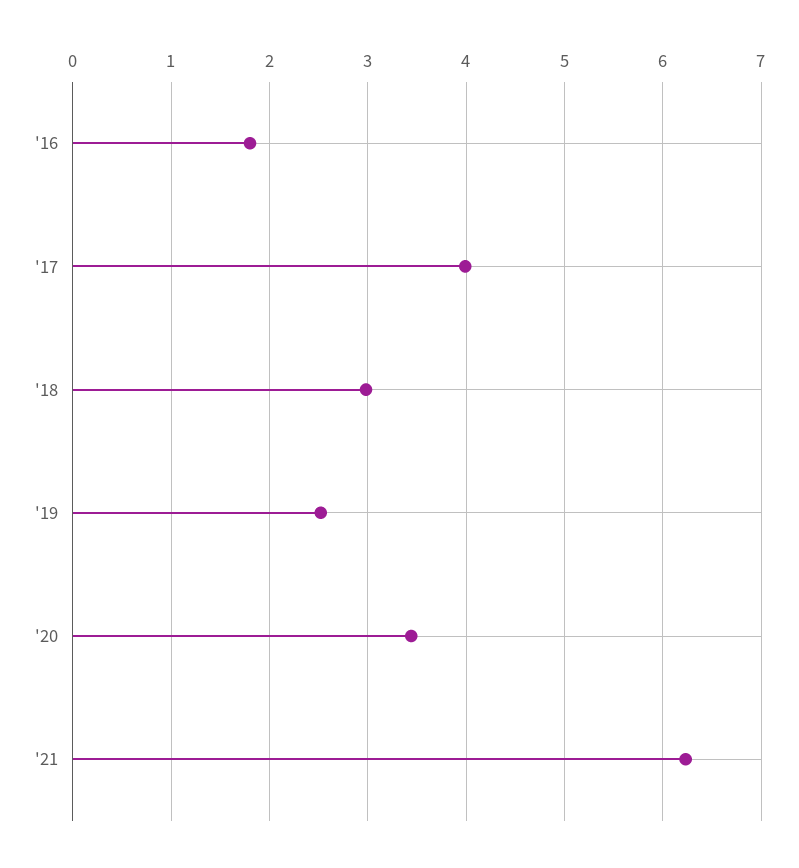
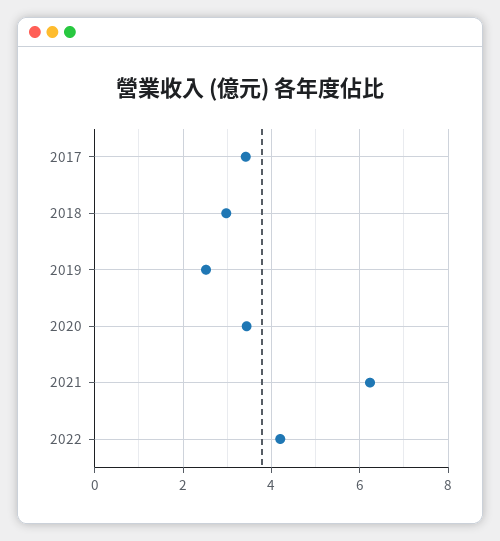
'16: 1.8 -> none
'17: 4 -> 3.4
2022: none -> 4.2

